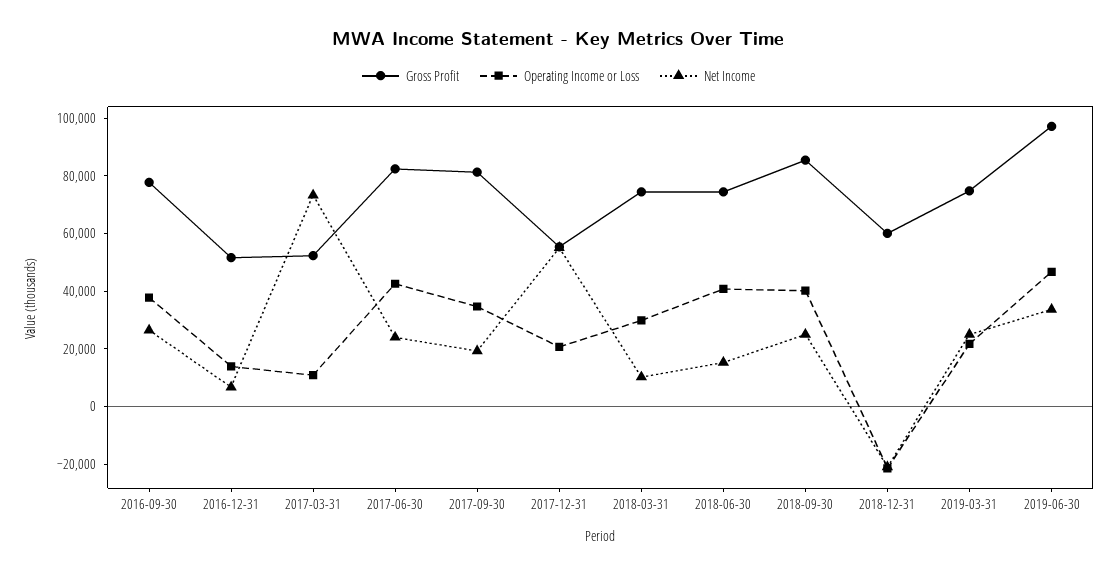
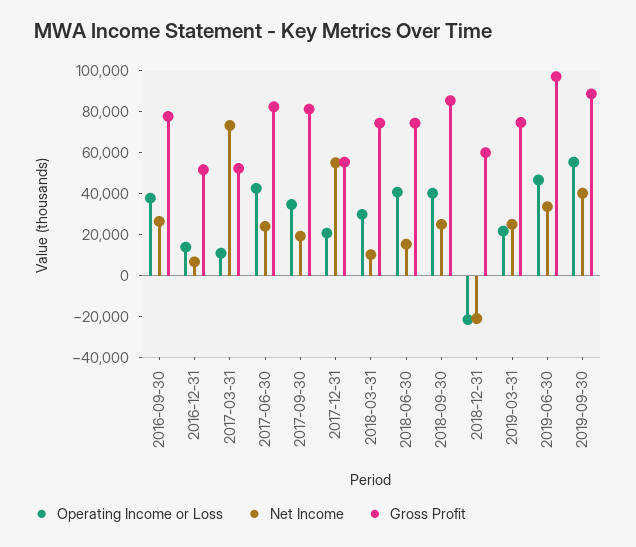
Operating Income or Loss, 2019-09-30: none -> 55000
Net Income, 2019-09-30: none -> 40000
Gross Profit, 2019-09-30: none -> 90000

